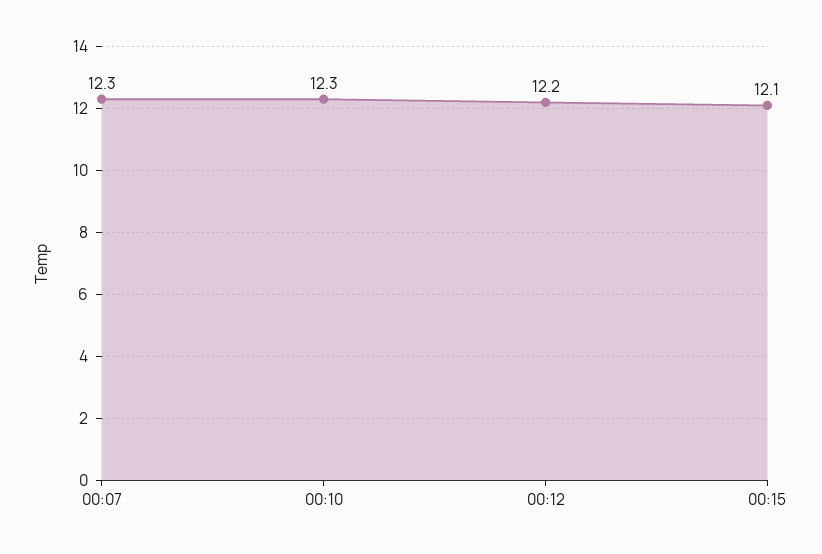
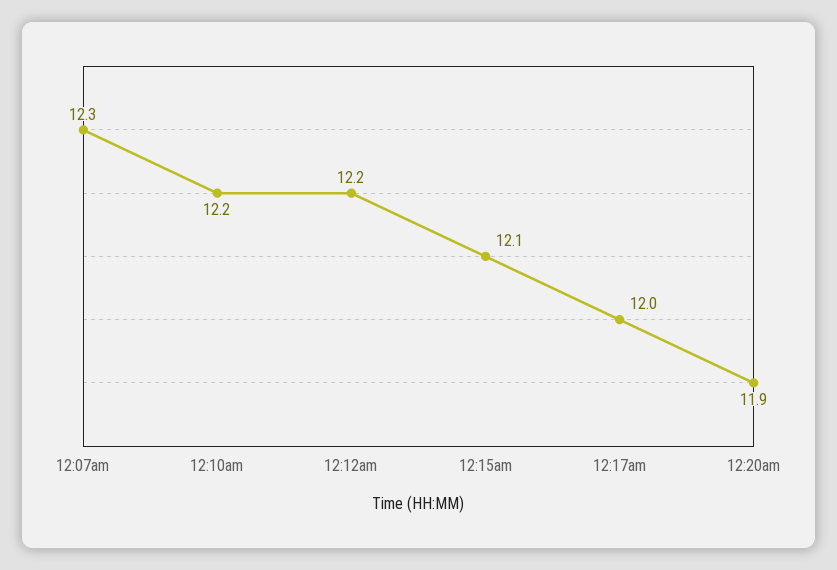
00:10: 12.3 -> 12.2
12:17am: none -> 12
12:20am: none -> 11.9

